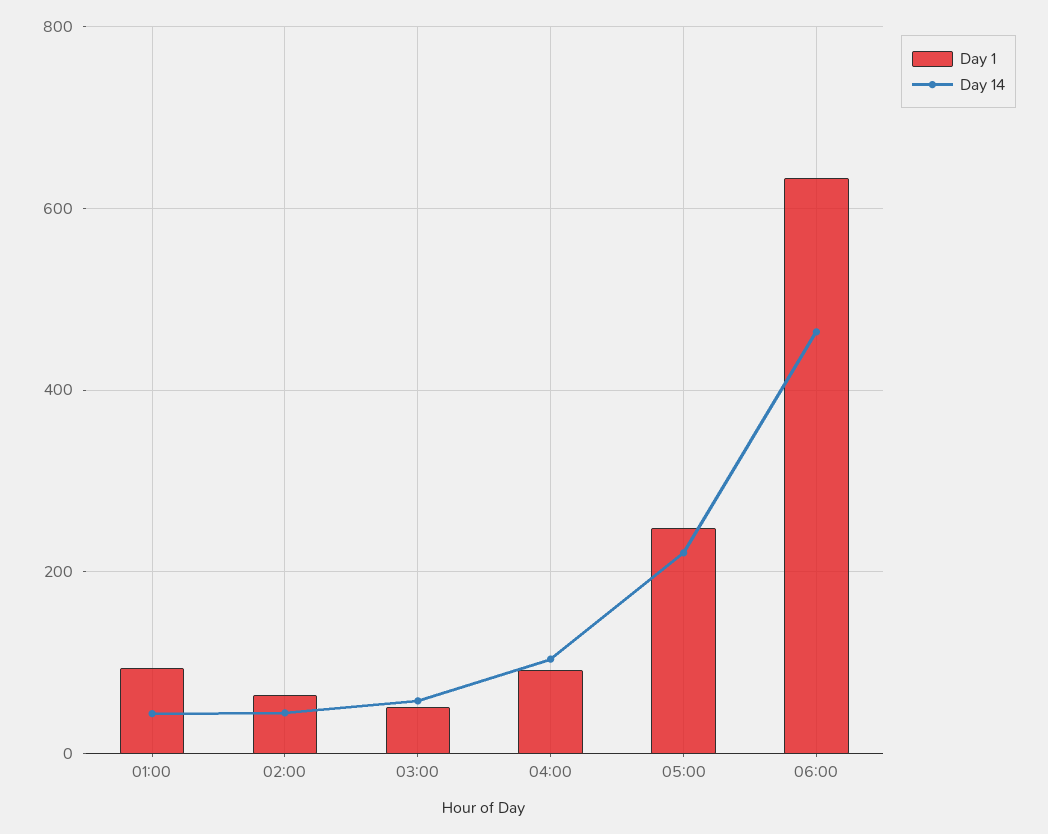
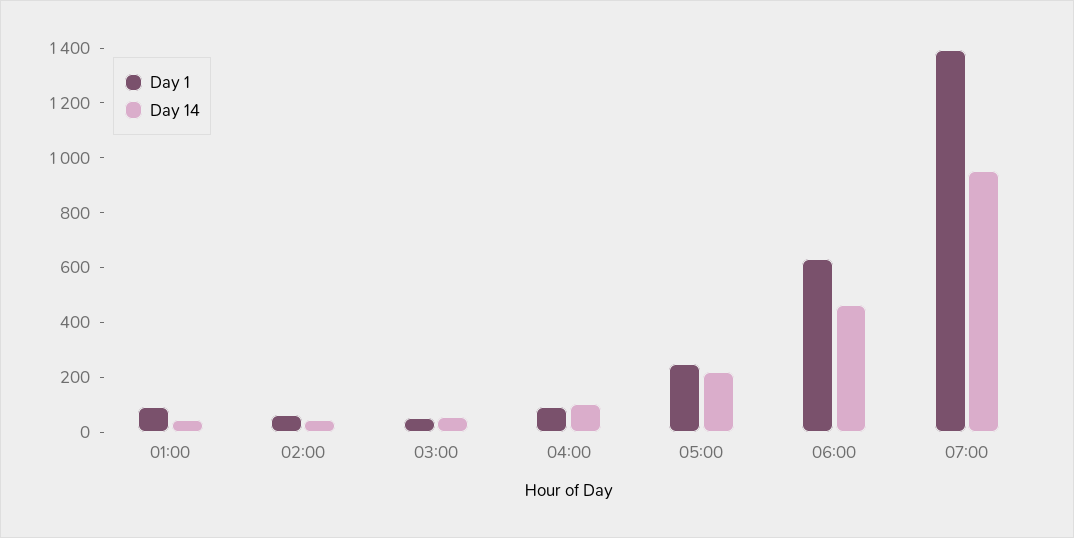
Day 1, 07:00: none -> 1400
Day 14, 07:00: none -> 950

